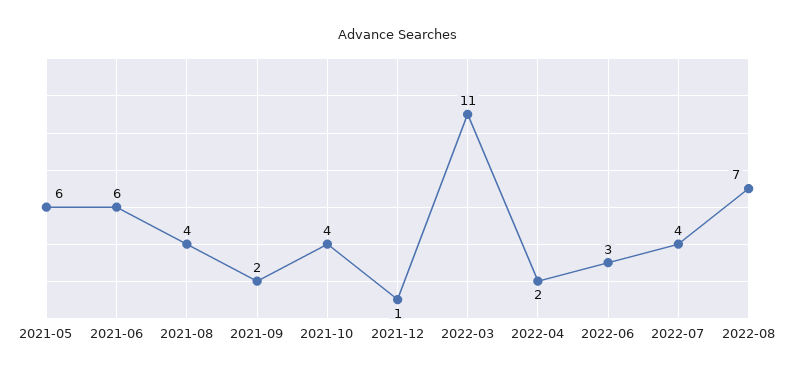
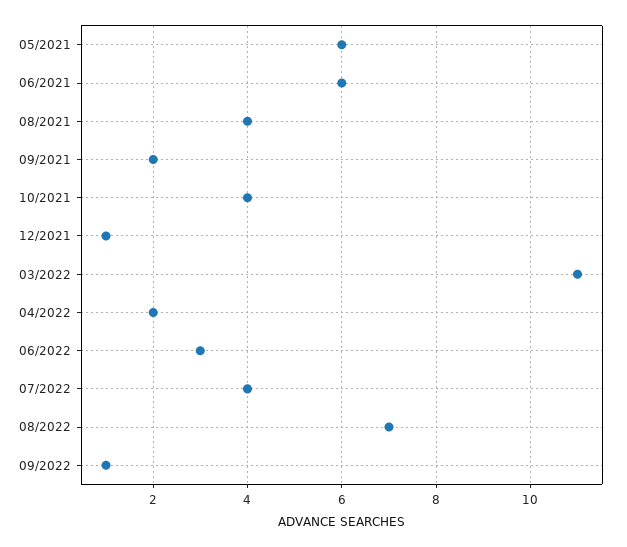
09/2022: none -> 1

